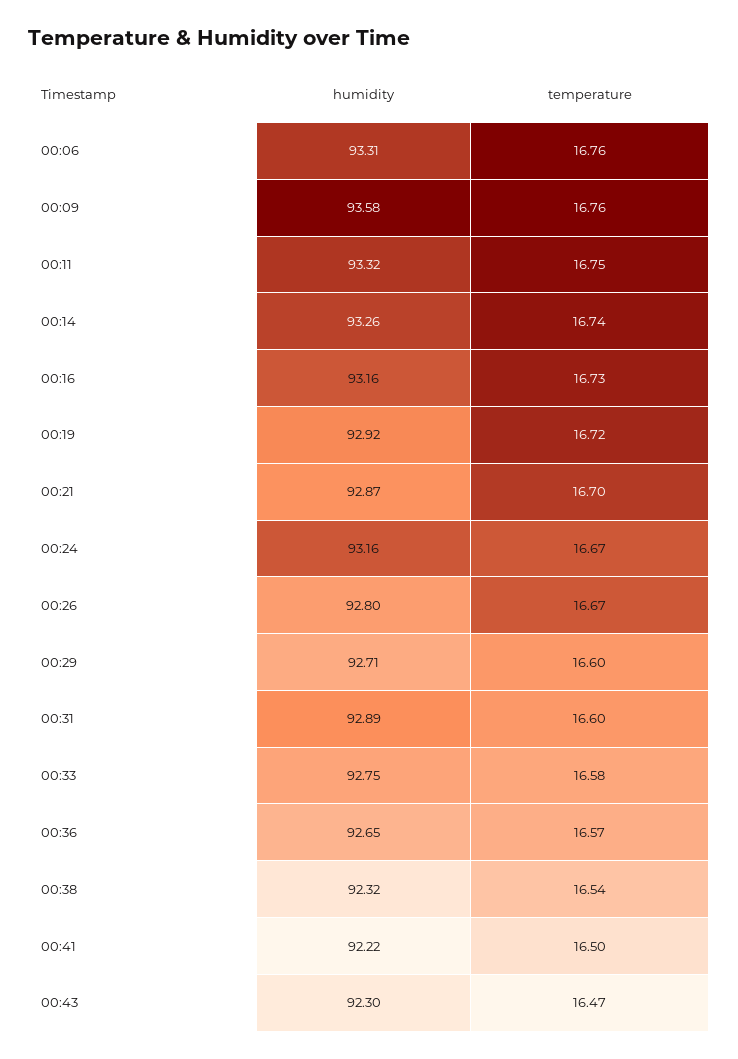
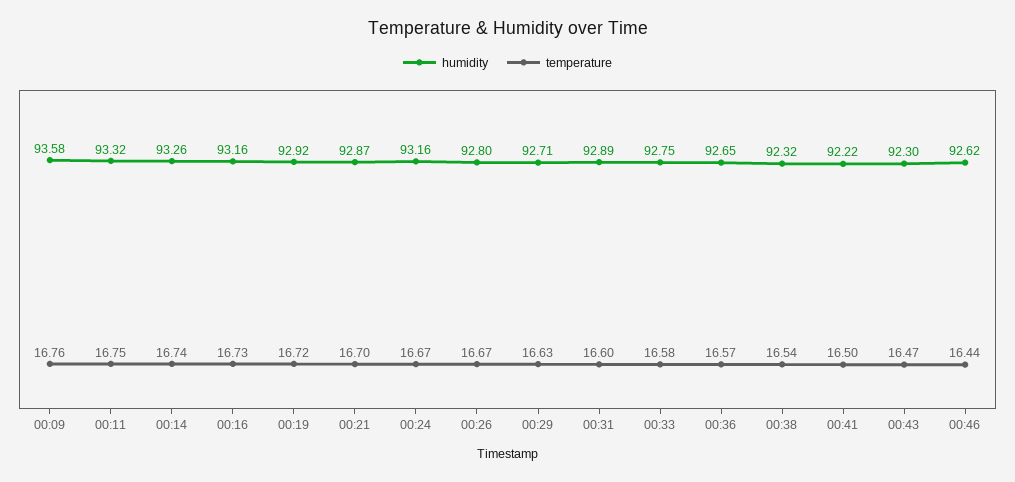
humidity, 00:06: 93.31 -> none
temperature, 00:06: 16.76 -> none
temperature, 00:29: 16.6 -> 16.63
humidity, 00:46: none -> 92.62
temperature, 00:46: none -> 16.44

